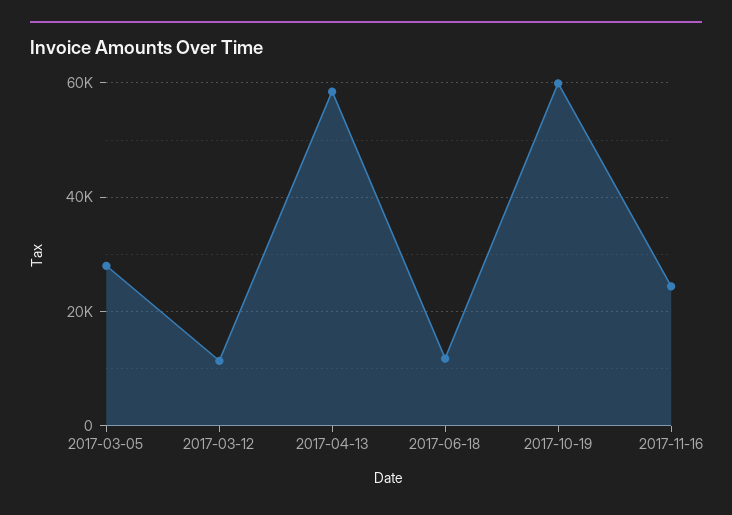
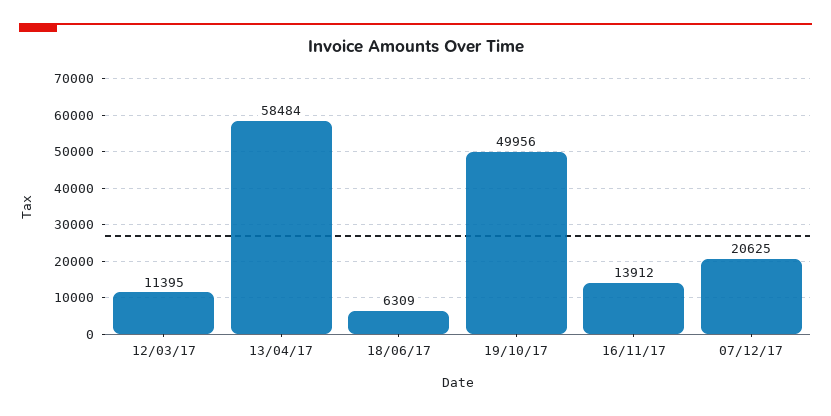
2017-03-05: 28000 -> none
2017-06-18: 12000 -> 6309
2017-10-19: 60000 -> 49956
2017-11-16: 24000 -> 13912
07/12/17: none -> 20625

